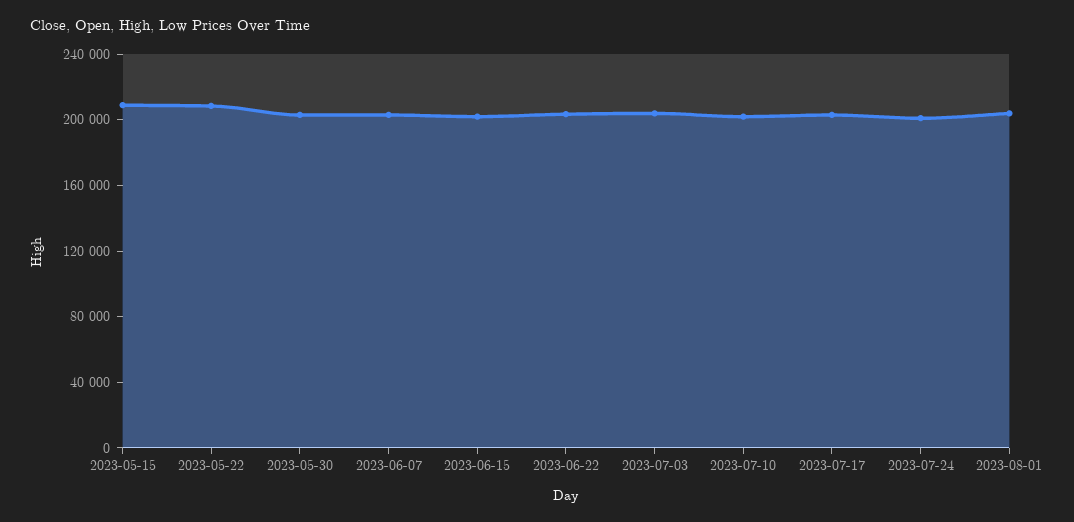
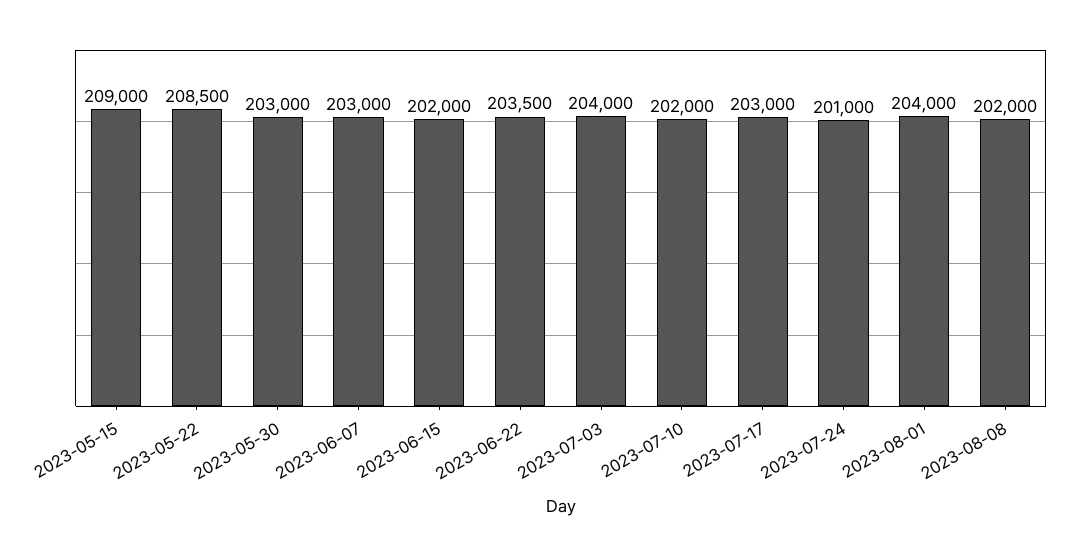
2023-08-08: none -> 202000

